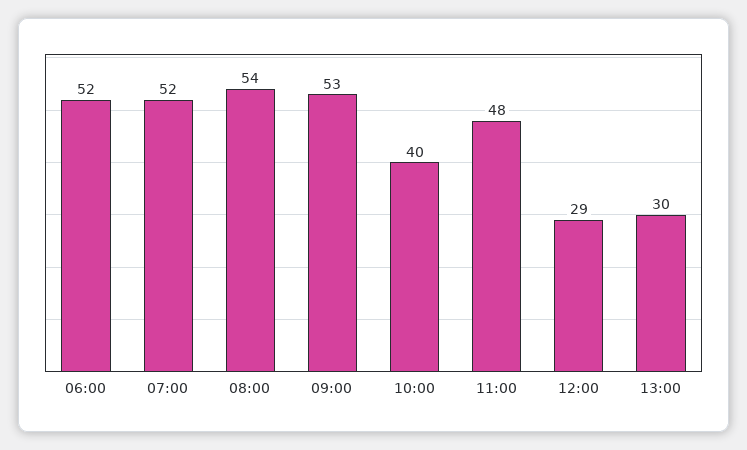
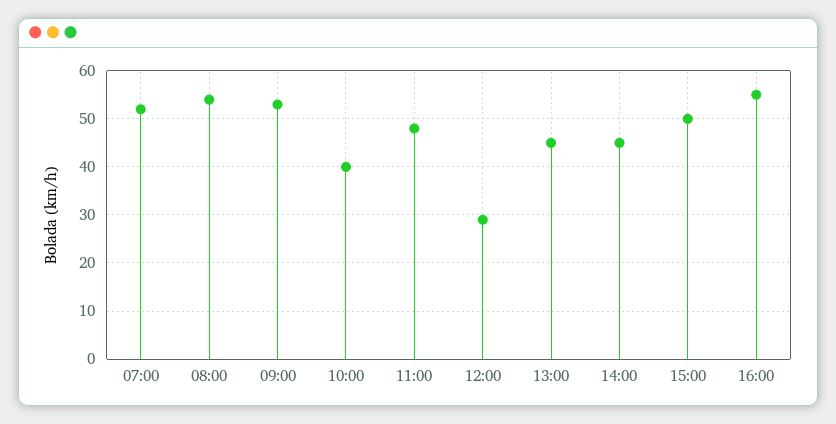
06:00: 52 -> none
13:00: 30 -> 45
14:00: none -> 45
15:00: none -> 50
16:00: none -> 55

